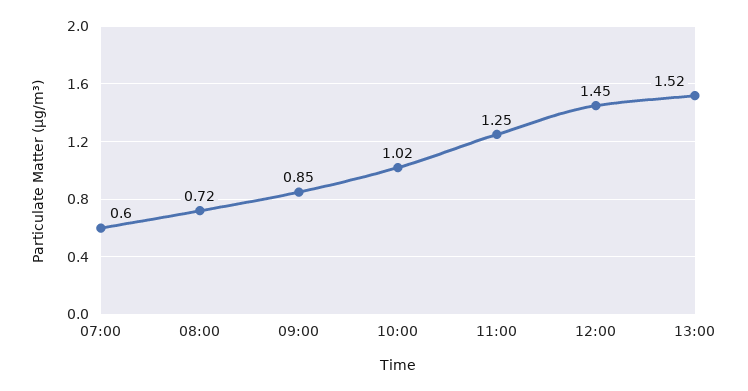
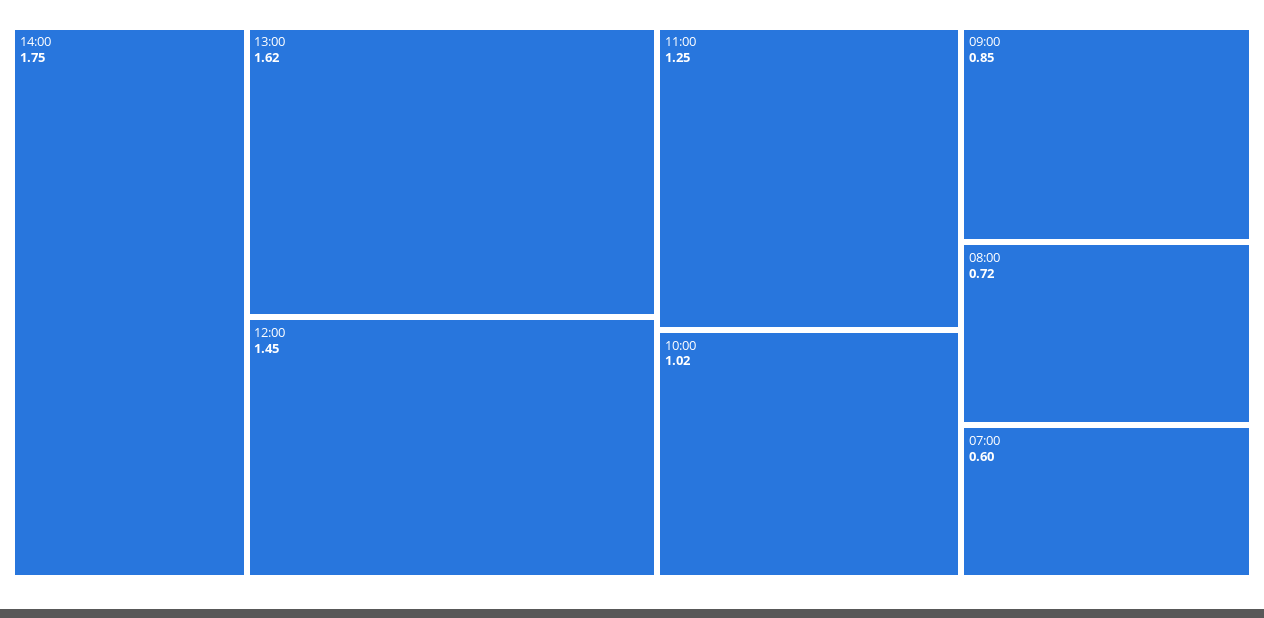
13:00: 1.52 -> 1.62
14:00: none -> 1.75

